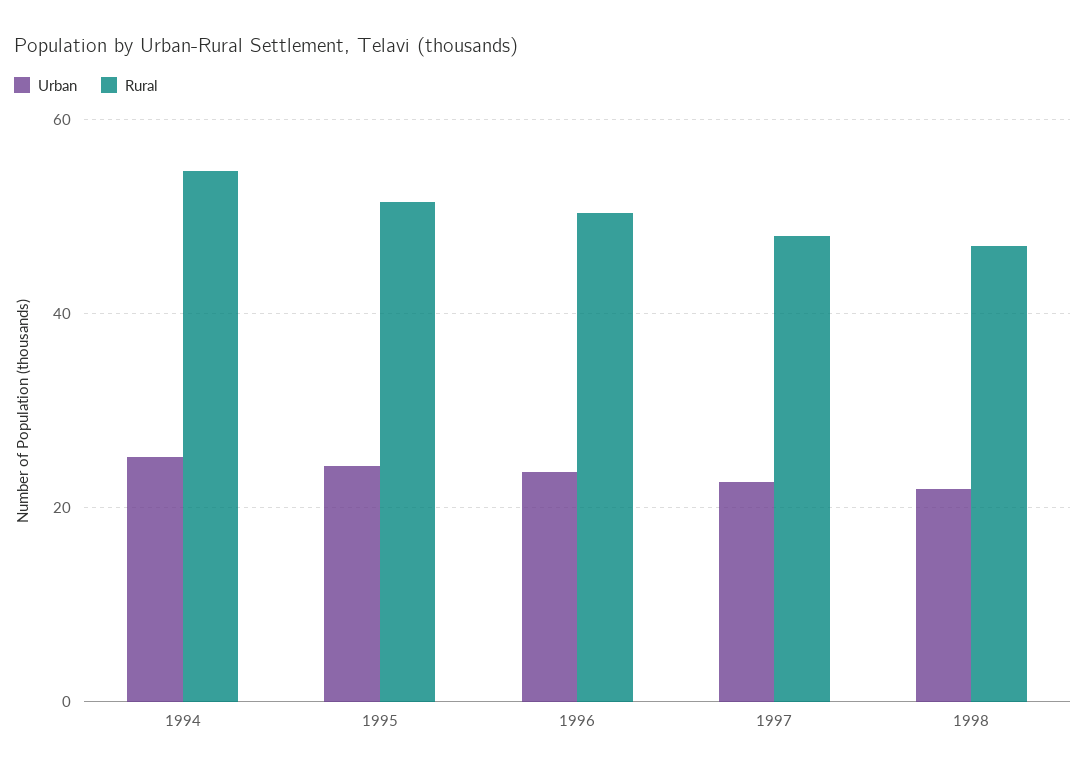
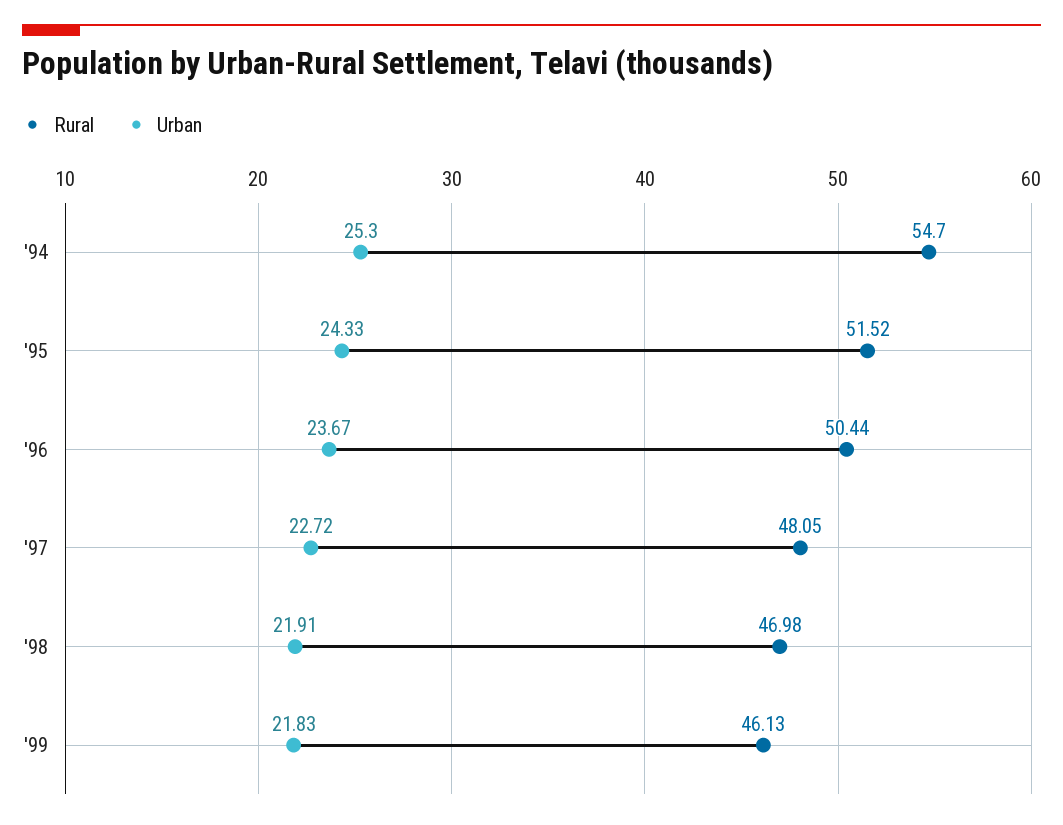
Rural, '99: none -> 46.13
Urban, '99: none -> 21.83

